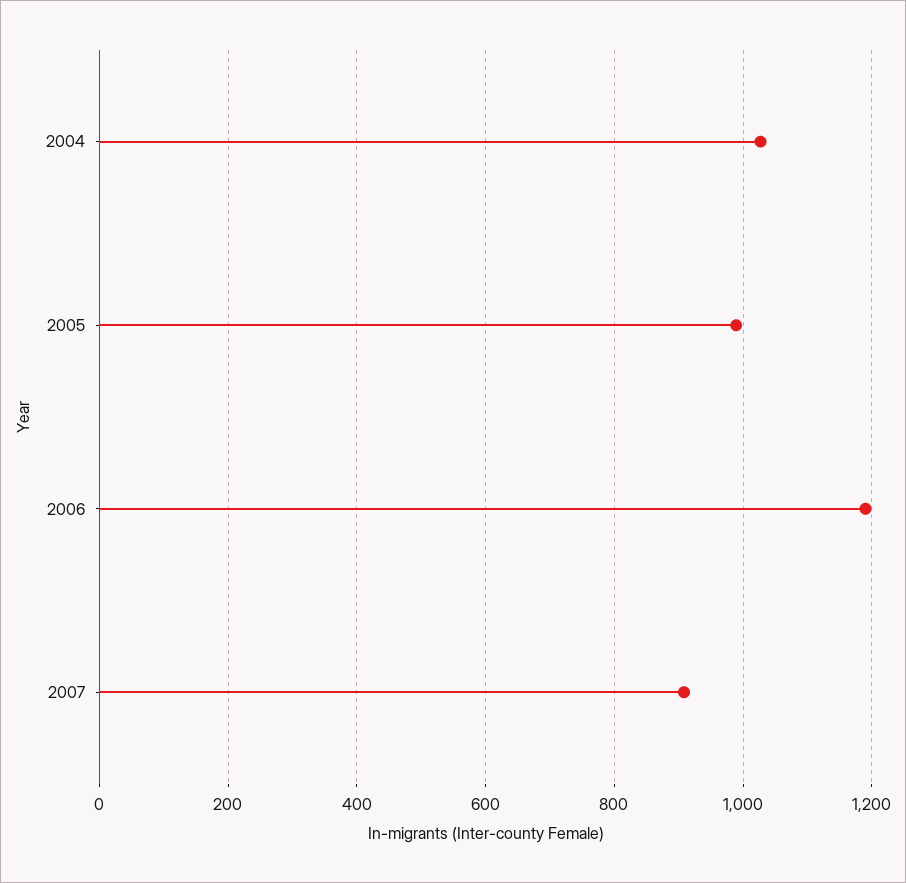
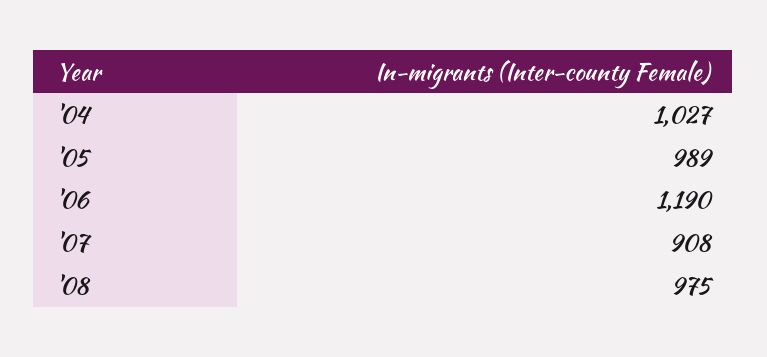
'08: none -> 975

